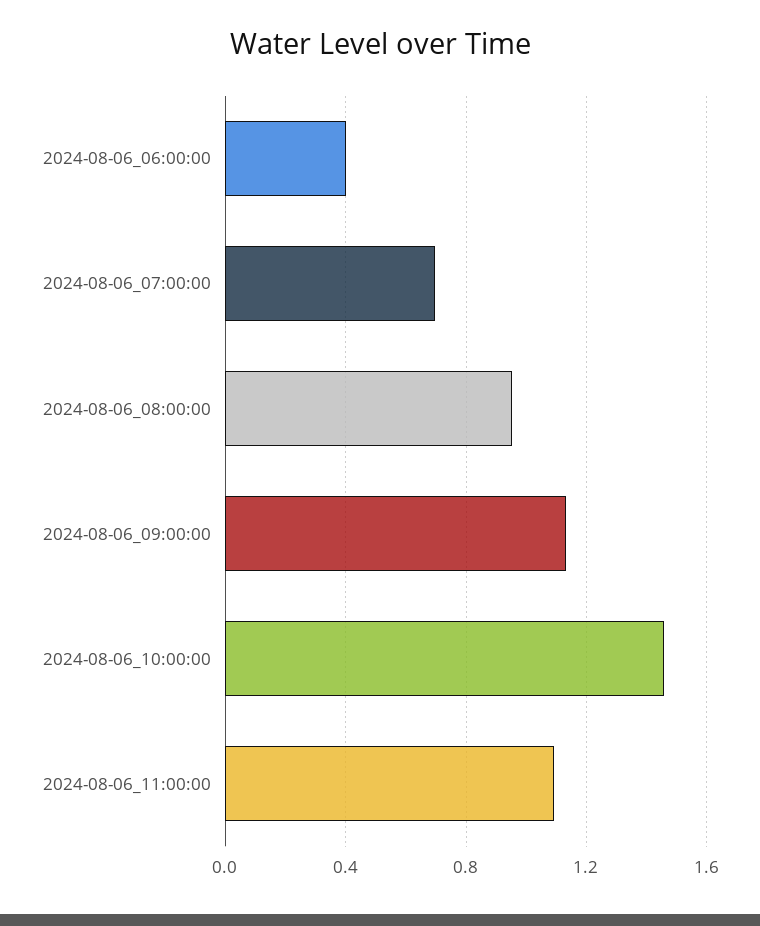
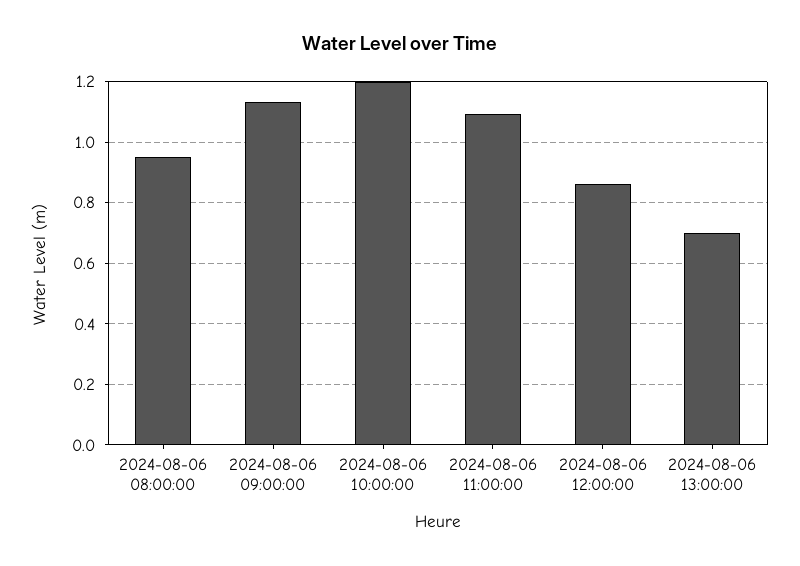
2024-08-06_06:00:00: 0.4 -> none
2024-08-06_07:00:00: 0.7 -> none
2024-08-06_10:00:00: 1.45 -> 1.2
2024-08-06 12:00:00: none -> 0.86
2024-08-06 13:00:00: none -> 0.7

